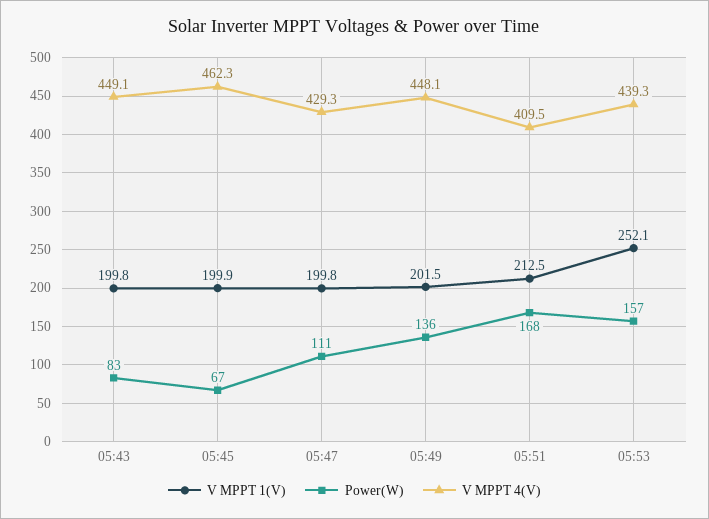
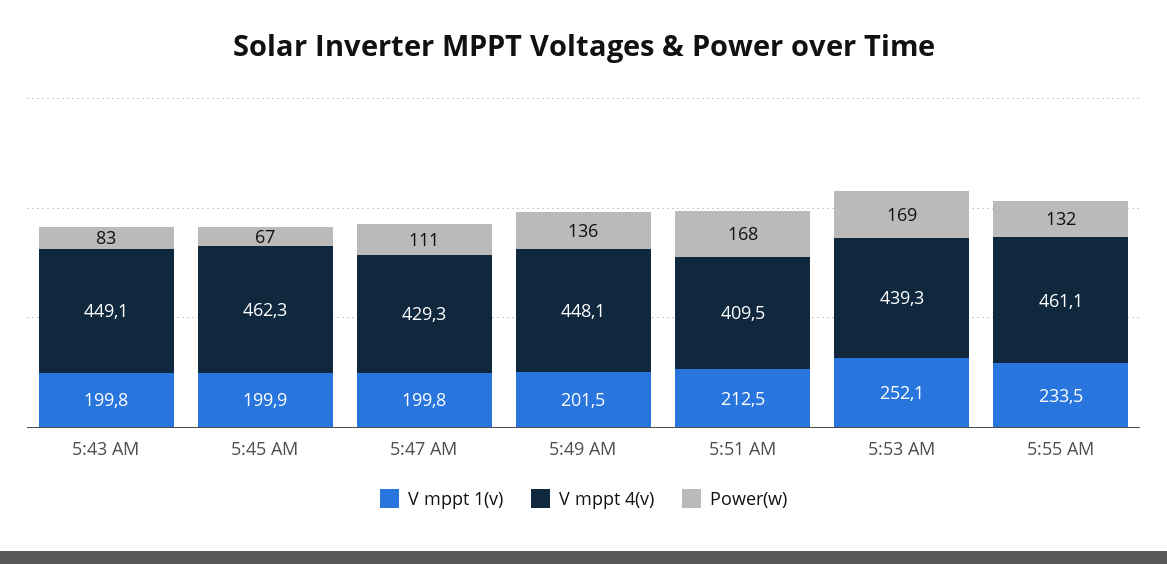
Power(W), 05:53: 157 -> 169
V MPPT 1(V), 5:55 AM: none -> 233.5
V MPPT 4(V), 5:55 AM: none -> 461.1
Power(W), 5:55 AM: none -> 132

